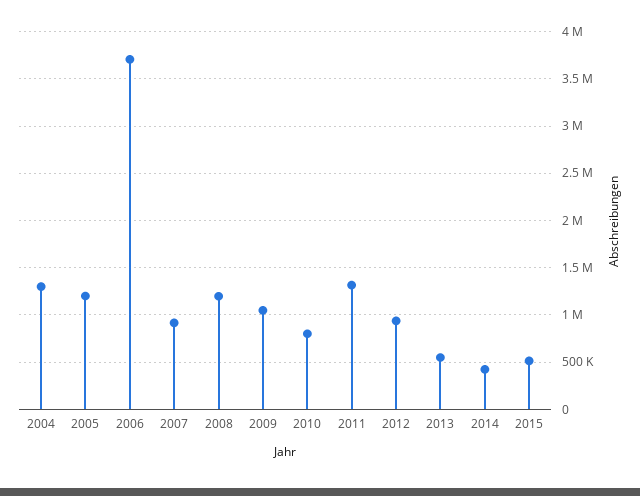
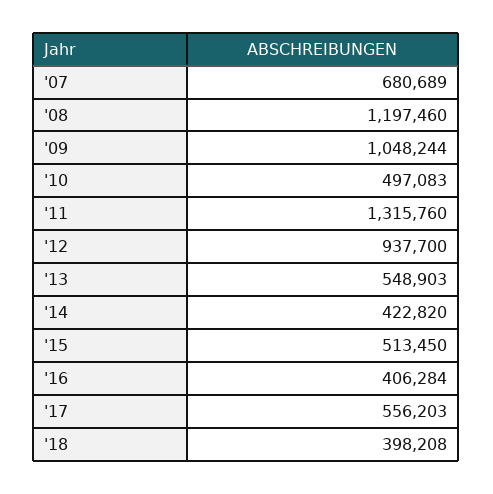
2004: 1300000 -> none
2005: 1200000 -> none
2006: 3700000 -> none
2007: 900000 -> 680689
2010: 800000 -> 497083
'16: none -> 406284
'17: none -> 556203
'18: none -> 398208

